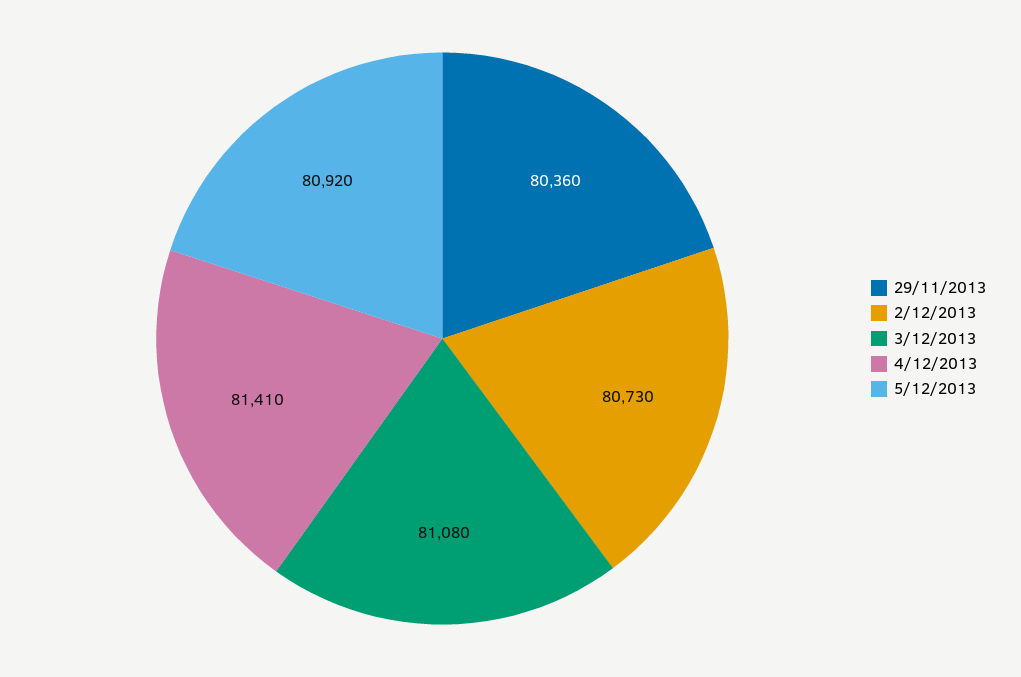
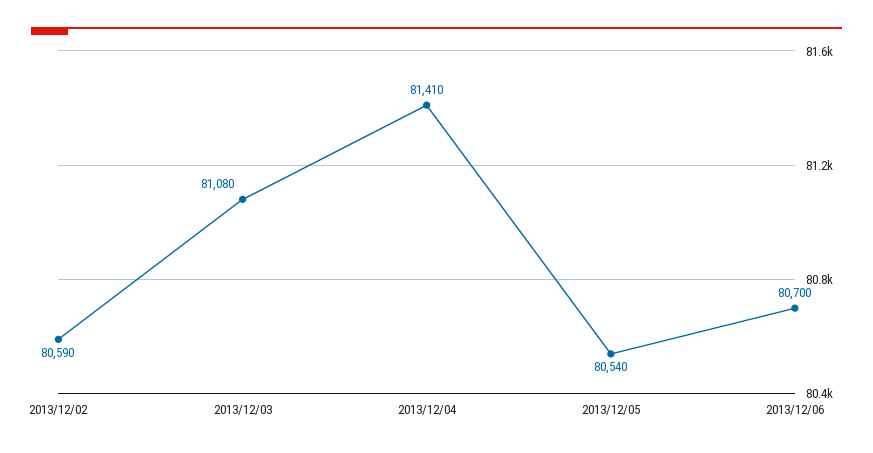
29/11/2013: 80360 -> none
2/12/2013: 80730 -> 80590
5/12/2013: 80920 -> 80540
2013/12/06: none -> 80700

